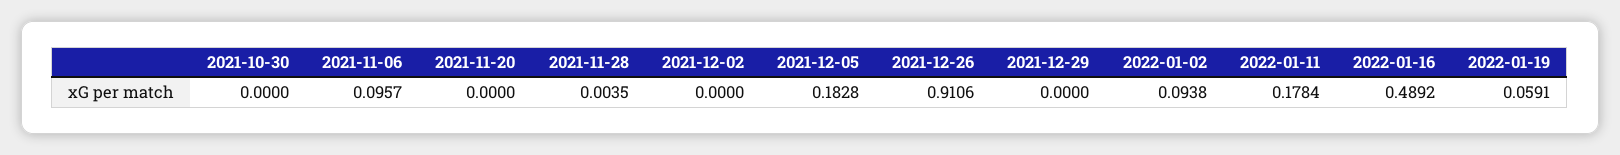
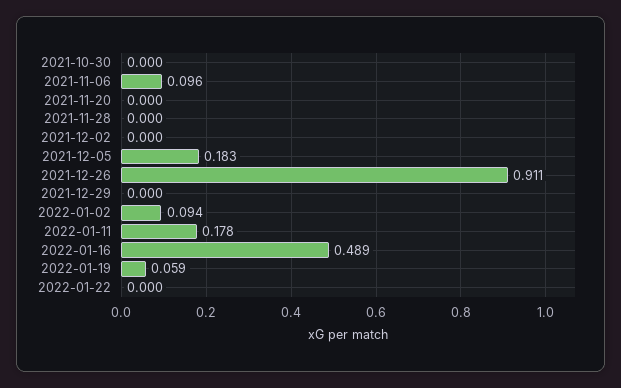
2021-11-28: 0.0035 -> 0
2022-01-22: none -> 0

